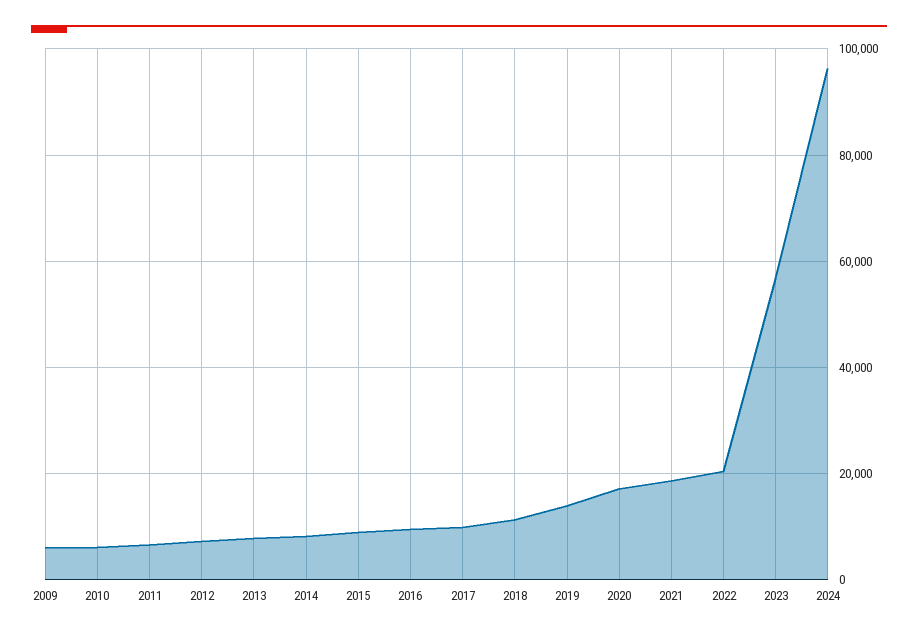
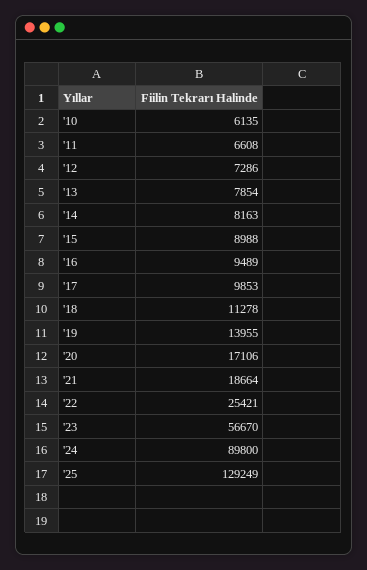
2009: 6000 -> none
2022: 20000 -> 25421
2024: 96000 -> 89800
'25: none -> 129249

